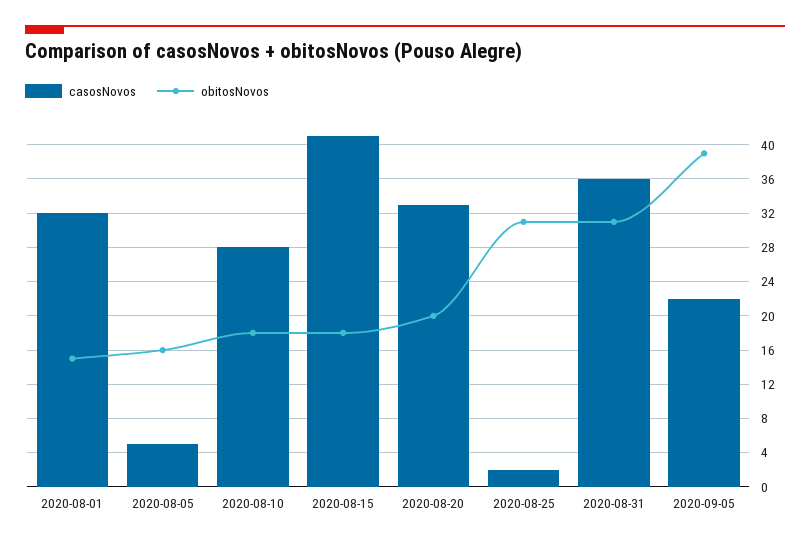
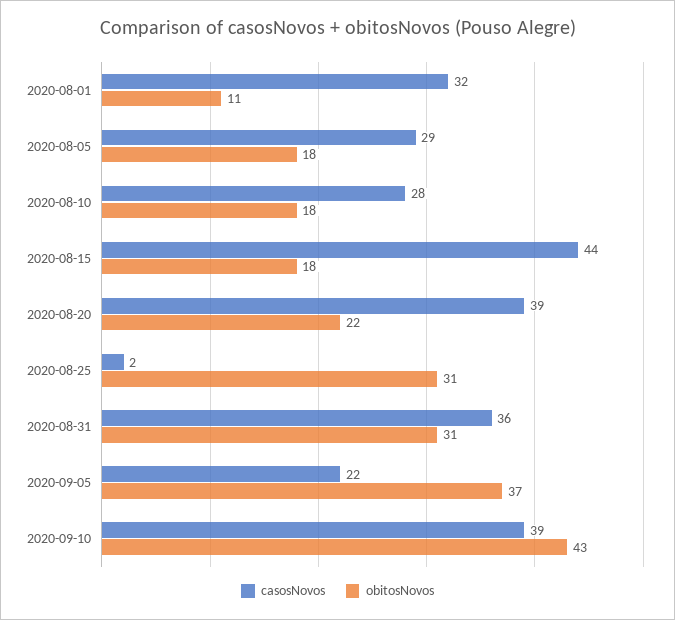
obitosNovos, 2020-08-01: 15 -> 11
casosNovos, 2020-08-05: 5 -> 29
obitosNovos, 2020-08-05: 16 -> 18
casosNovos, 2020-08-15: 41 -> 44
casosNovos, 2020-08-20: 33 -> 39
obitosNovos, 2020-08-20: 20 -> 22
obitosNovos, 2020-09-05: 39 -> 37
casosNovos, 2020-09-10: none -> 39
obitosNovos, 2020-09-10: none -> 43

